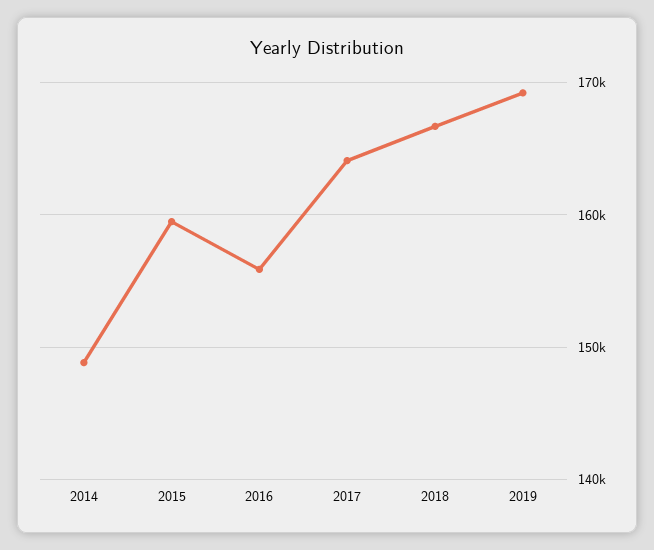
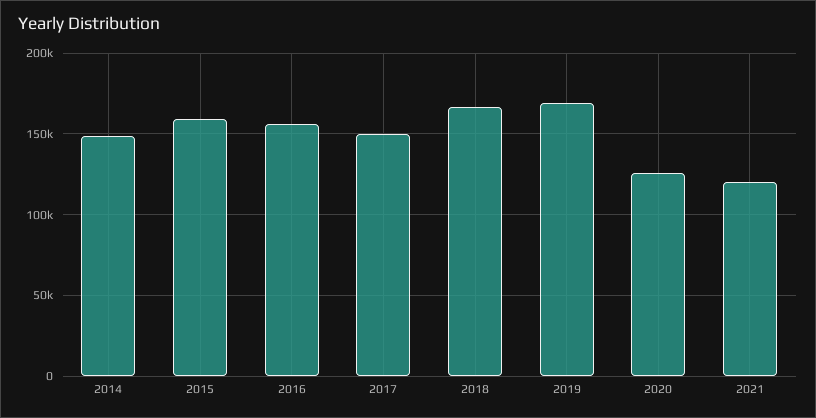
2017: 164000 -> 150000
2020: none -> 125000
2021: none -> 120000

